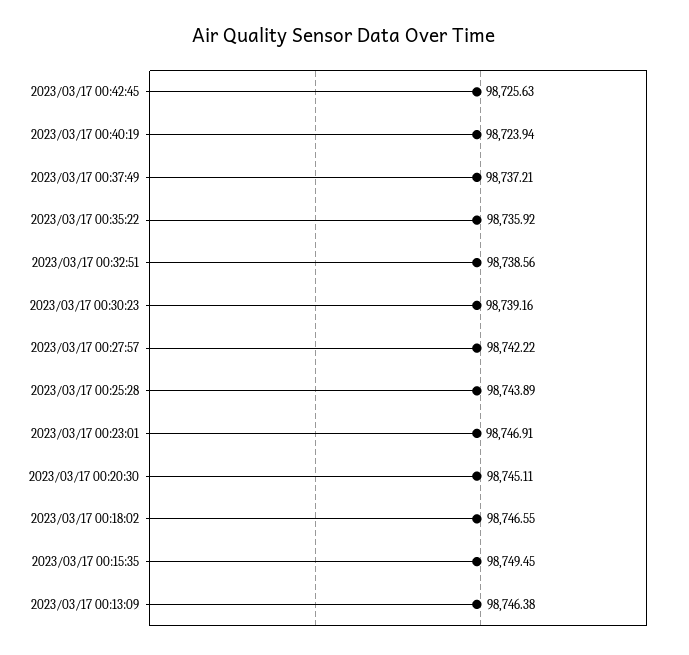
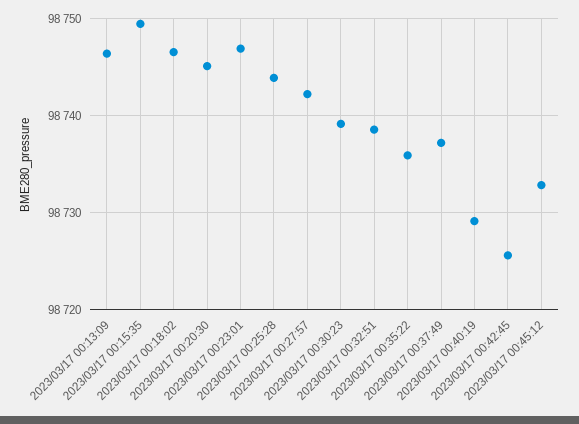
2023/03/17 00:40:19: 98723.94 -> 98729
2023/03/17 00:45:12: none -> 98733

